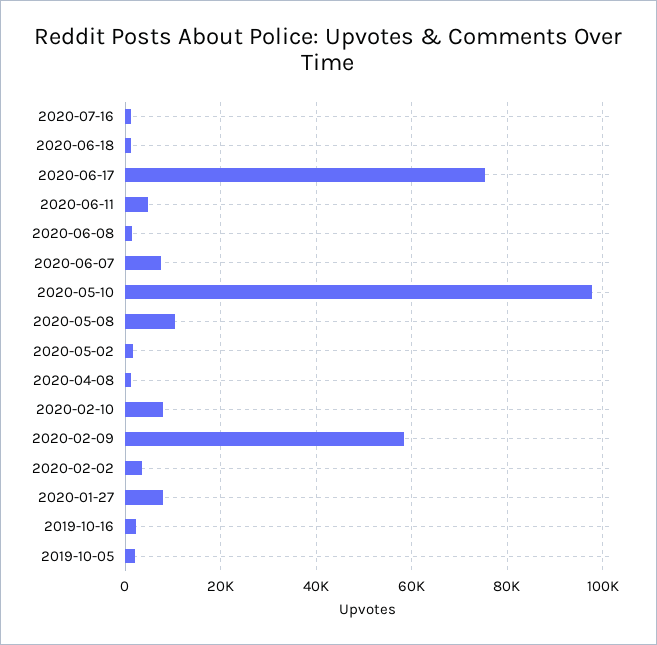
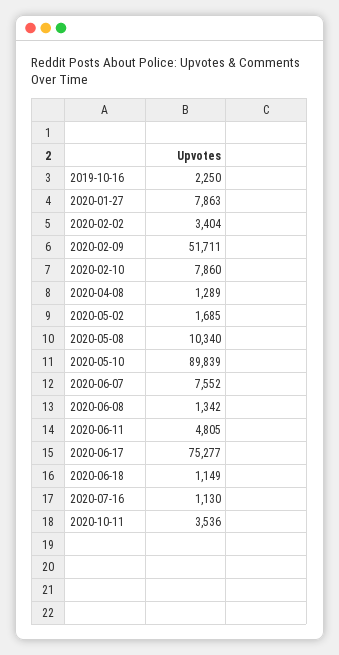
2020-05-10: 98000 -> 89839
2020-02-09: 58000 -> 51711
2019-10-05: 2000 -> none
2020-10-11: none -> 3536

